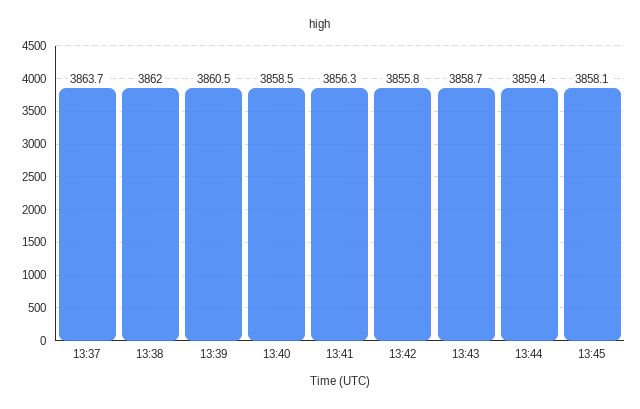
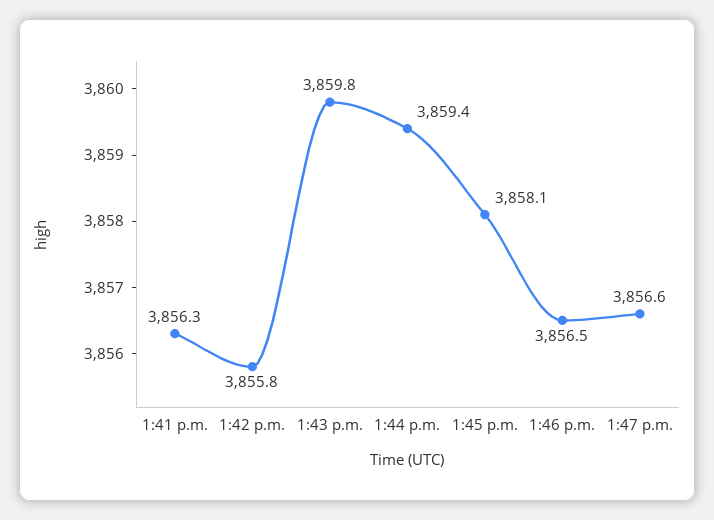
13:37: 3863.7 -> none
13:38: 3862 -> none
13:39: 3860.5 -> none
13:40: 3858.5 -> none
13:43: 3858.7 -> 3859.8
1:46 p.m.: none -> 3856.5
1:47 p.m.: none -> 3856.6

